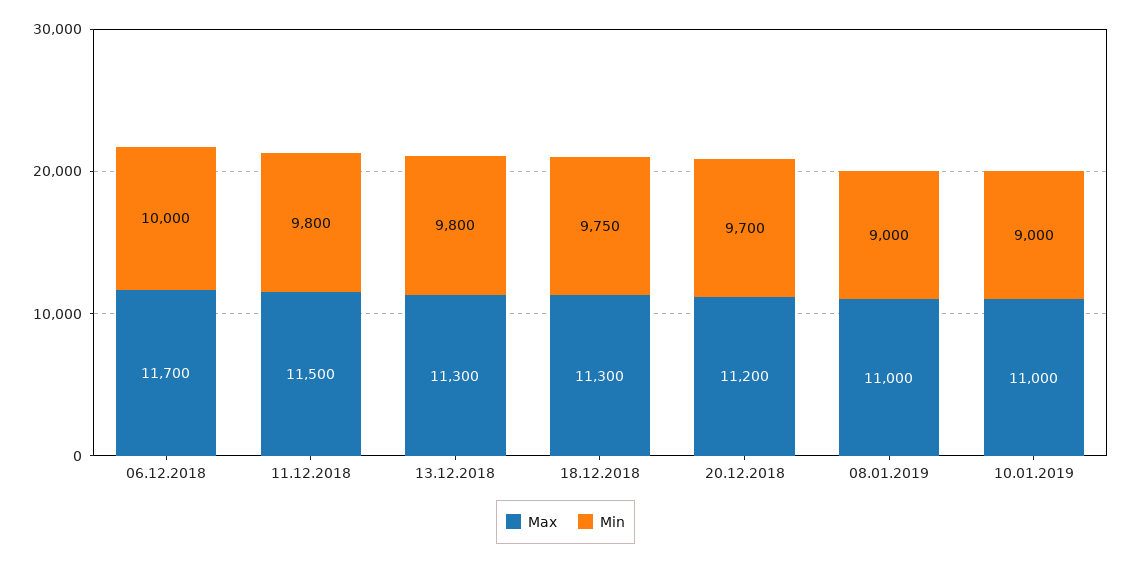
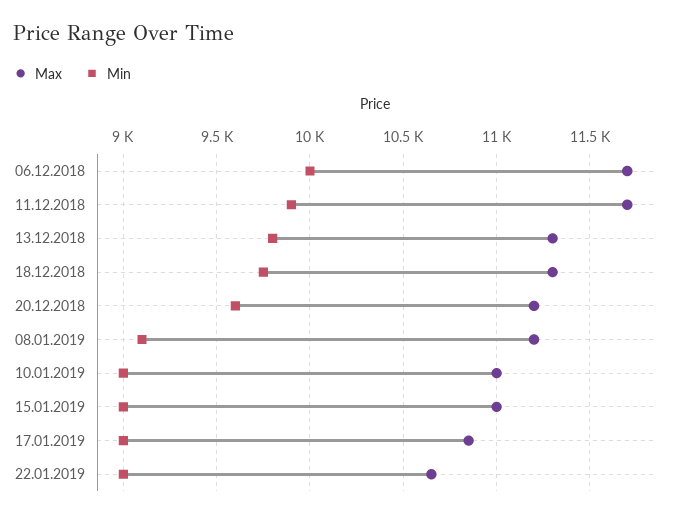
Max, 11.12.2018: 11500 -> 11700
Min, 11.12.2018: 9800 -> 9900
Min, 20.12.2018: 9700 -> 9600
Max, 08.01.2019: 11000 -> 11200
Min, 08.01.2019: 9000 -> 9100
Max, 15.01.2019: none -> 11000
Min, 15.01.2019: none -> 9000
Max, 17.01.2019: none -> 10850
Min, 17.01.2019: none -> 9000
Max, 22.01.2019: none -> 10650
Min, 22.01.2019: none -> 9000

